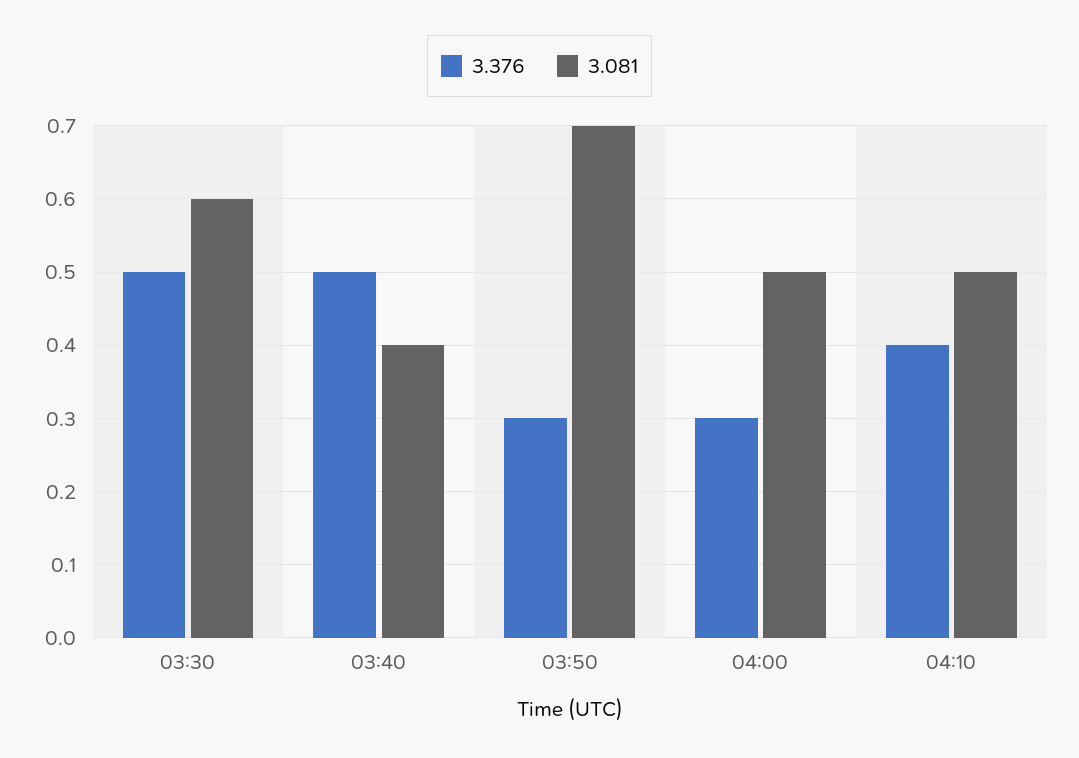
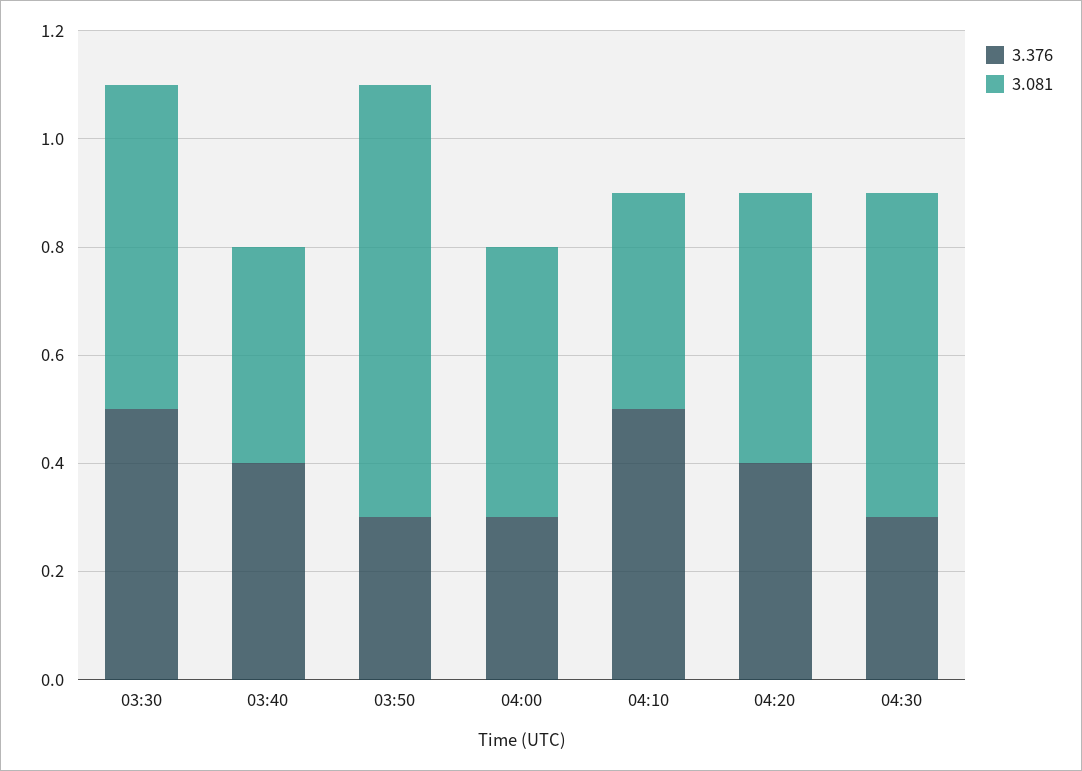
3.376, 03:40: 0.5 -> 0.4
3.081, 03:50: 0.7 -> 0.8
3.376, 04:10: 0.4 -> 0.5
3.081, 04:10: 0.5 -> 0.4
3.376, 04:20: none -> 0.4
3.081, 04:20: none -> 0.5
3.376, 04:30: none -> 0.3
3.081, 04:30: none -> 0.6

